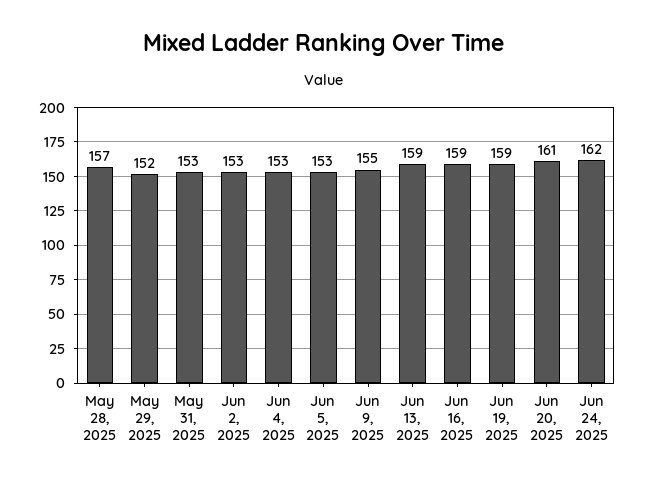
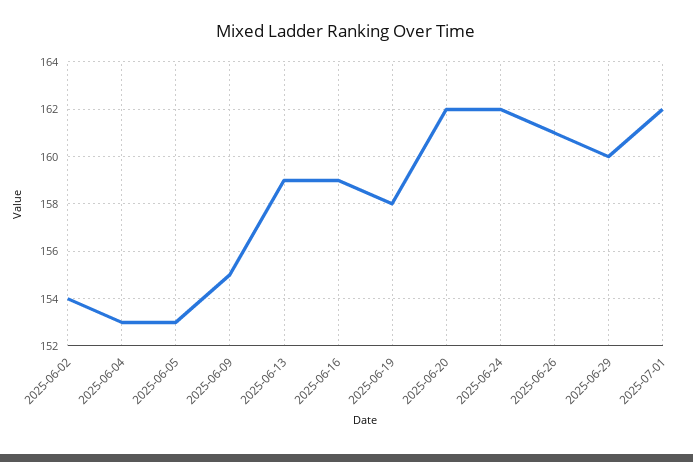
May 28, 2025: 157 -> none
May 29, 2025: 152 -> none
May 31, 2025: 153 -> none
Jun 2, 2025: 153 -> 154
Jun 19, 2025: 159 -> 158
Jun 20, 2025: 161 -> 162
2025-06-26: none -> 161
2025-06-29: none -> 160
2025-07-01: none -> 162

